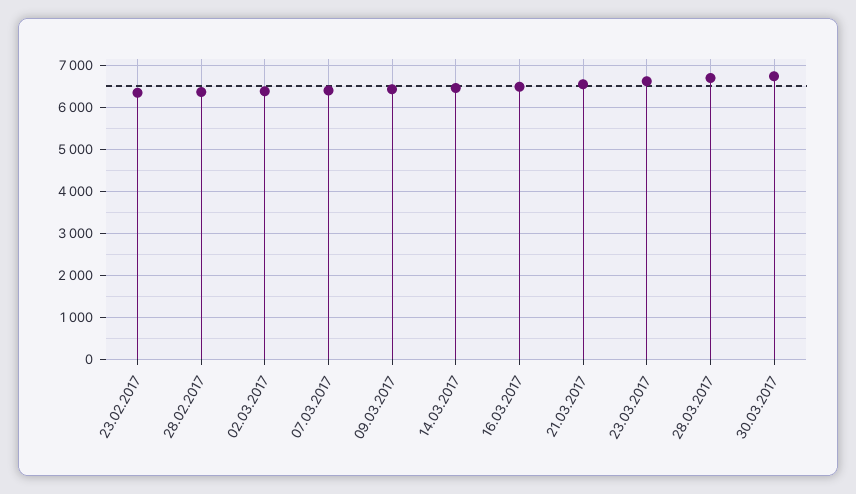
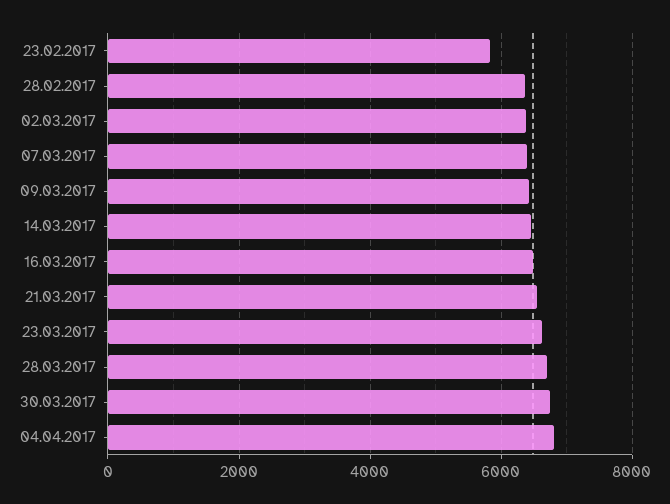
23.02.2017: 6400 -> 5800
04.04.2017: none -> 6800

